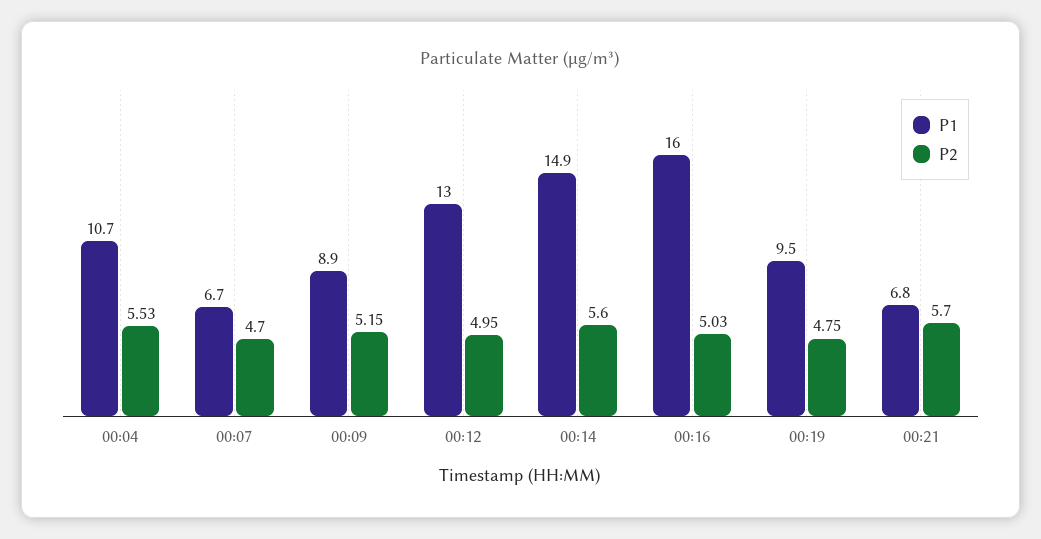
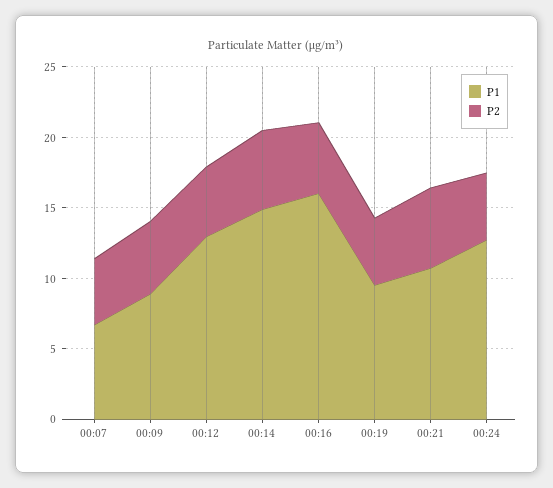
P1, 00:04: 10.7 -> none
P2, 00:04: 5.53 -> none
P1, 00:21: 6.8 -> 11
P1, 00:24: none -> 13
P2, 00:24: none -> 5

